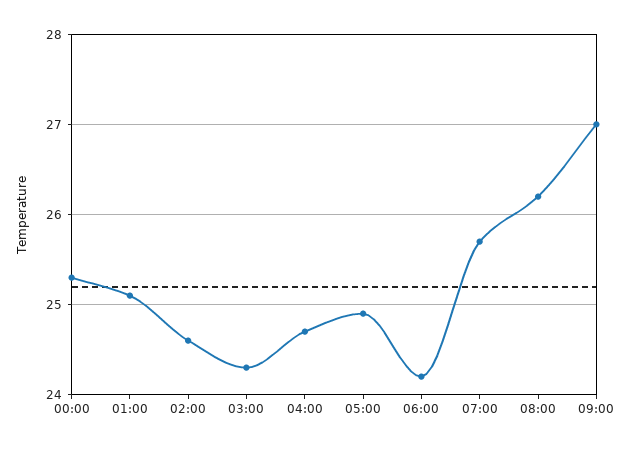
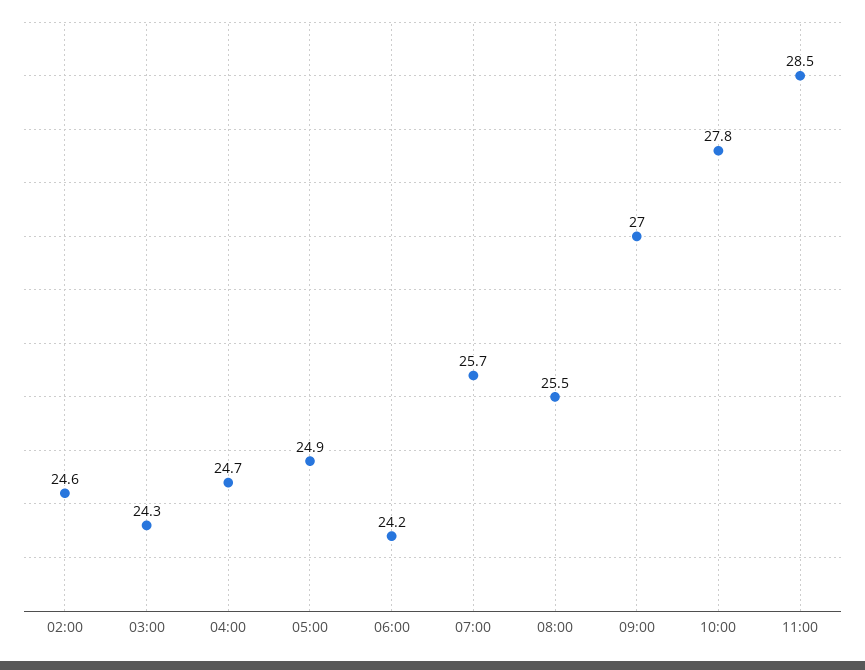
00:00: 25.3 -> none
01:00: 25.1 -> none
08:00: 26.2 -> 25.5
10:00: none -> 27.8
11:00: none -> 28.5

